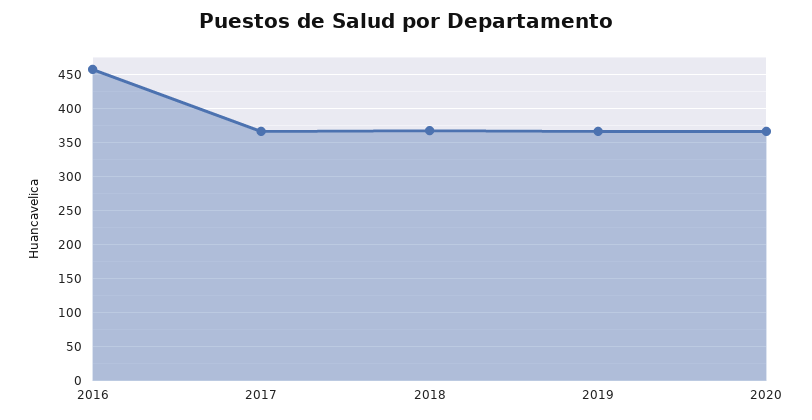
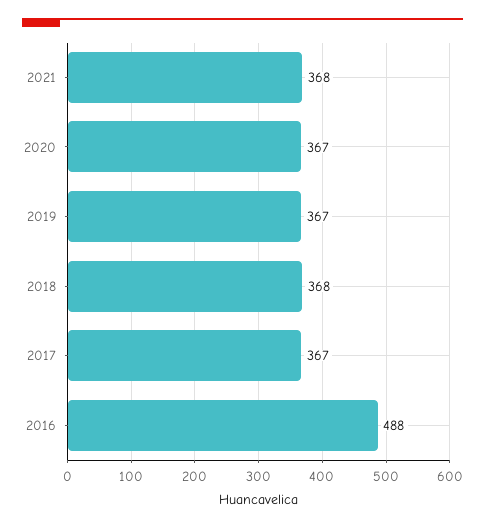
2016: 460 -> 488
2021: none -> 368

